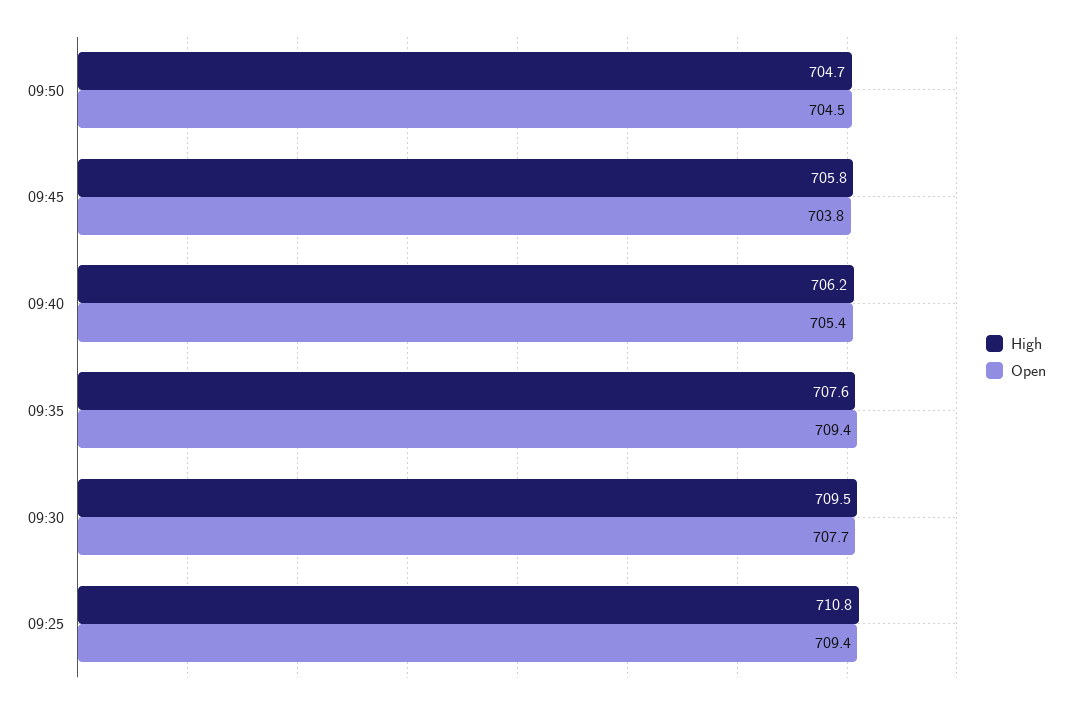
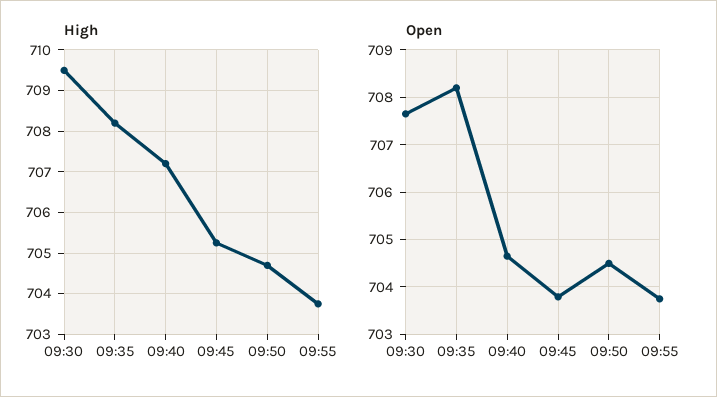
High, 09:45: 705.8 -> 705.2
High, 09:40: 706.2 -> 707.2
Open, 09:40: 705.4 -> 704.6
High, 09:35: 707.6 -> 708.2
Open, 09:35: 709.4 -> 708.2
High, 09:25: 710.8 -> none
Open, 09:25: 709.4 -> none
High, 09:55: none -> 703.8
Open, 09:55: none -> 703.8

